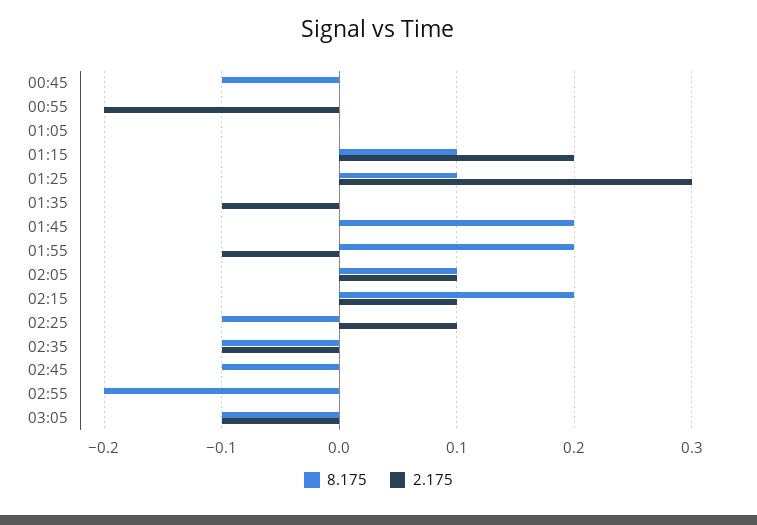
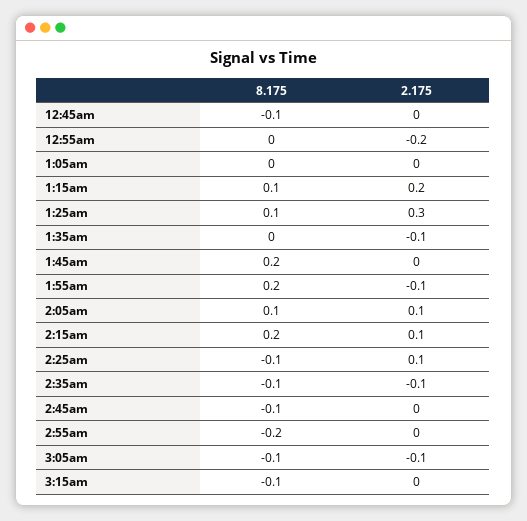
8.175, 3:15am: none -> -0.1
2.175, 3:15am: none -> 0

